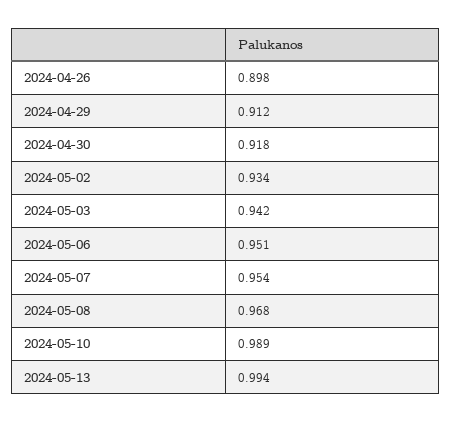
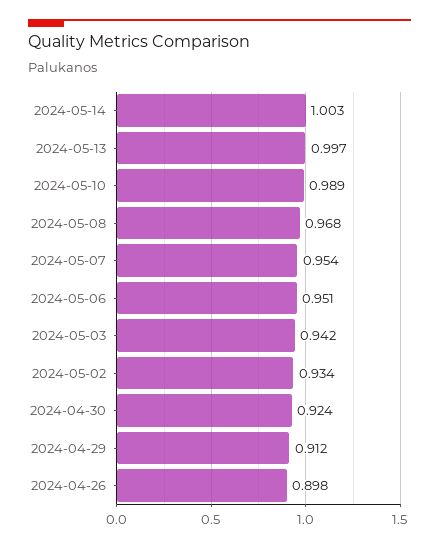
2024-04-30: 0.918 -> 0.924
2024-05-13: 0.994 -> 0.997
2024-05-14: none -> 1.003

